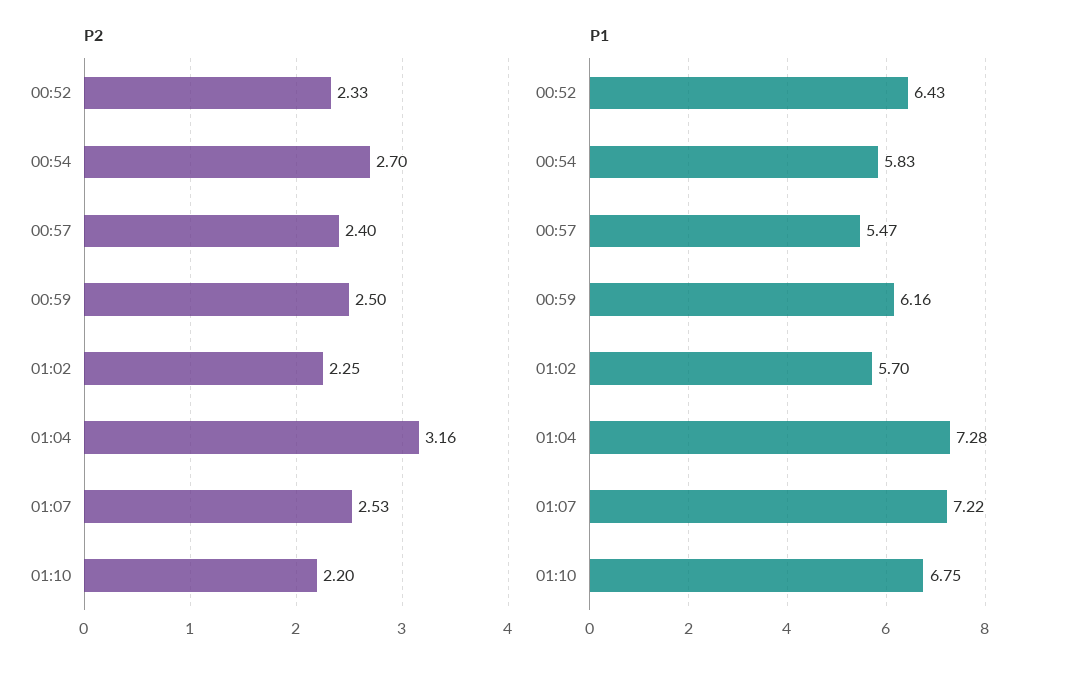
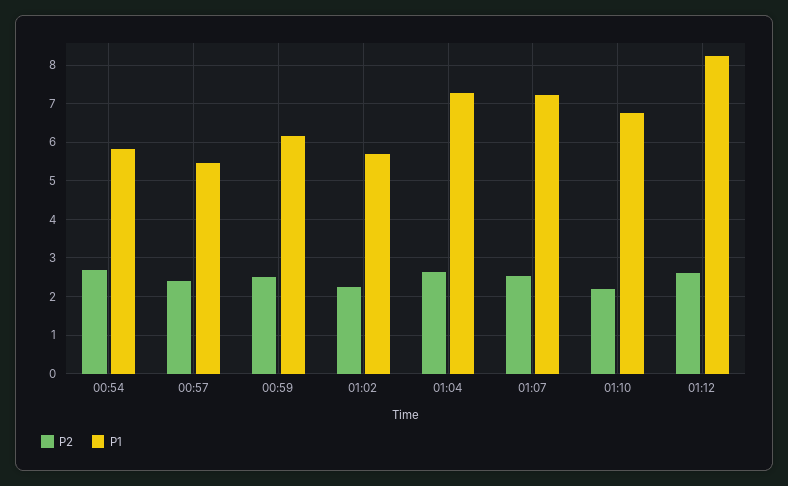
P2, 00:52: 2.33 -> none
P2, 01:04: 3.16 -> 2.6
P1, 00:52: 6.43 -> none
P2, 01:12: none -> 2.6
P1, 01:12: none -> 8.2

